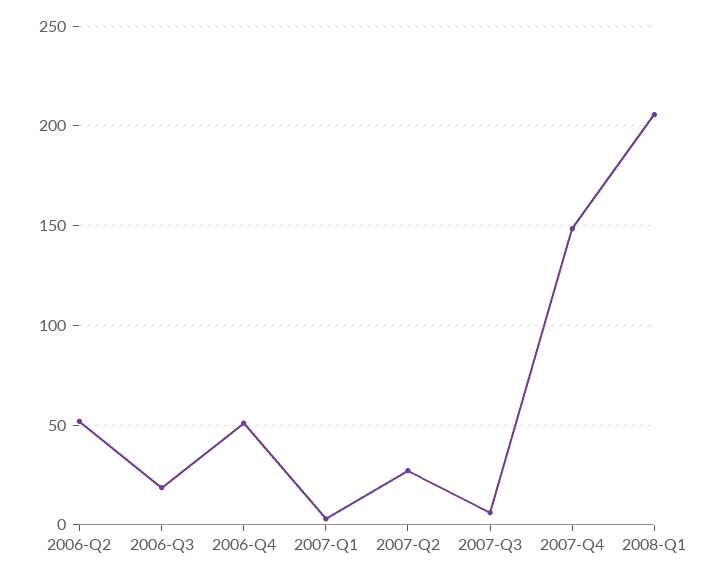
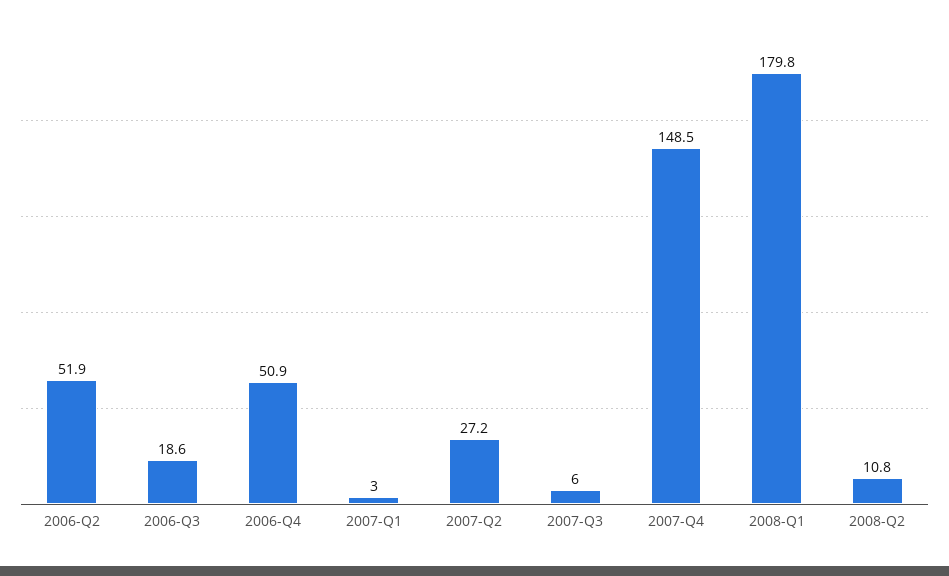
2008-Q1: 205 -> 179.8
2008-Q2: none -> 10.8

